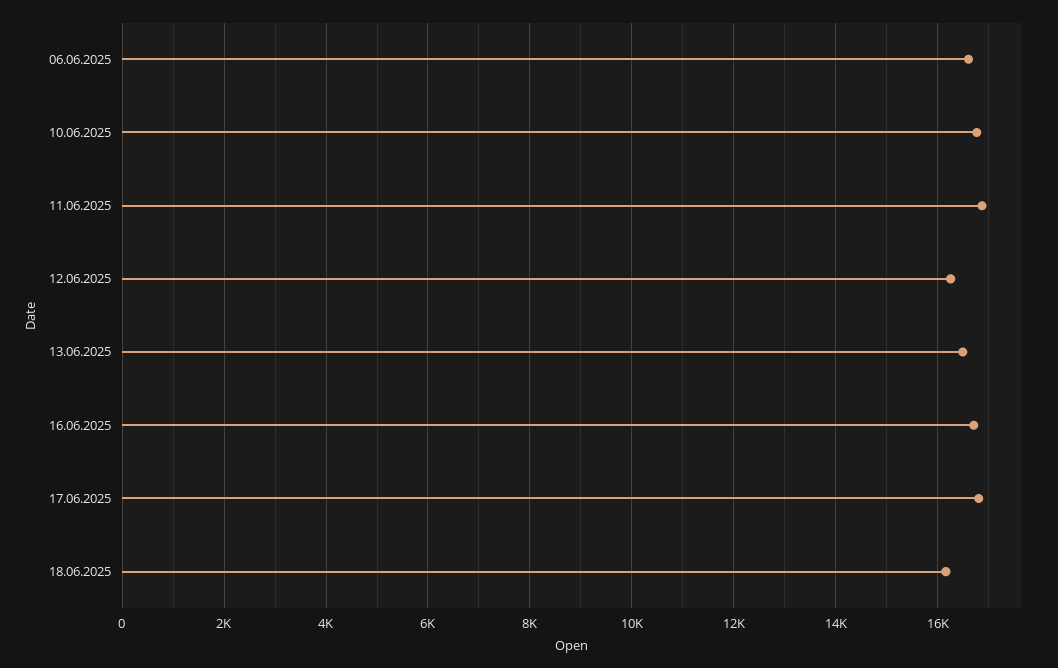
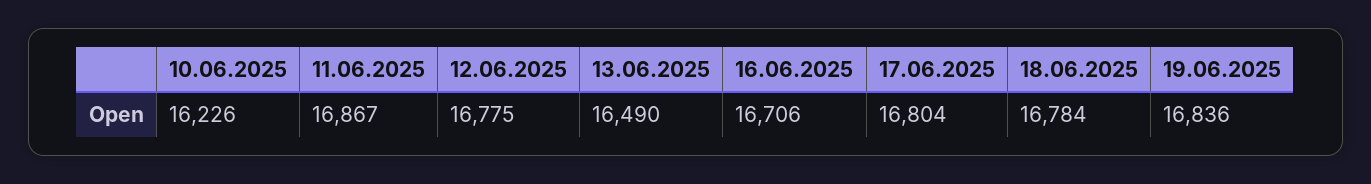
06.06.2025: 16600 -> none
10.06.2025: 16800 -> 16226
12.06.2025: 16200 -> 16775
18.06.2025: 16200 -> 16784
19.06.2025: none -> 16836

